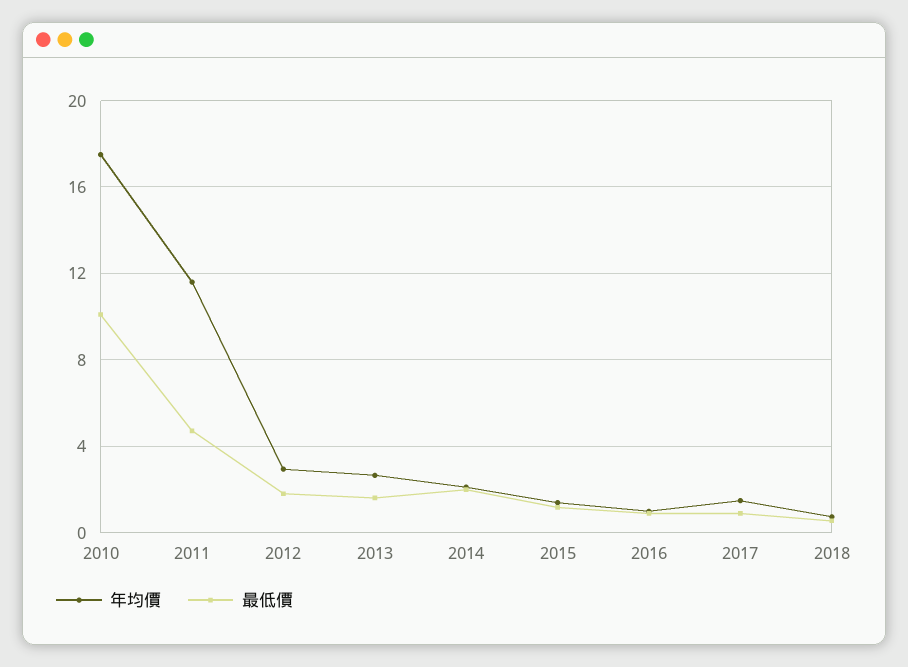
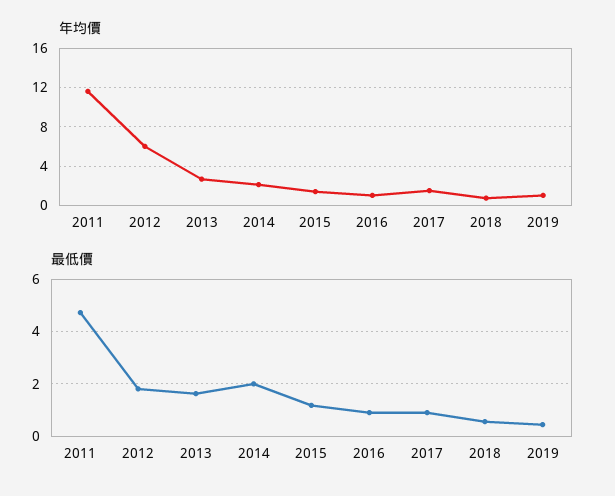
年均價, 2010: 17.5 -> none
最低價, 2010: 10 -> none
年均價, 2012: 3 -> 6
年均價, 2019: none -> 1
最低價, 2019: none -> 0.5

